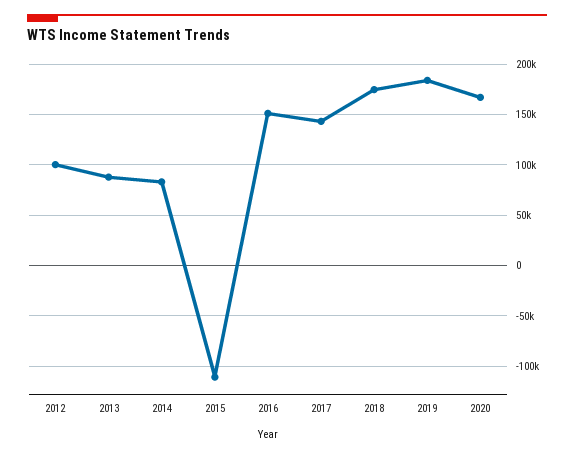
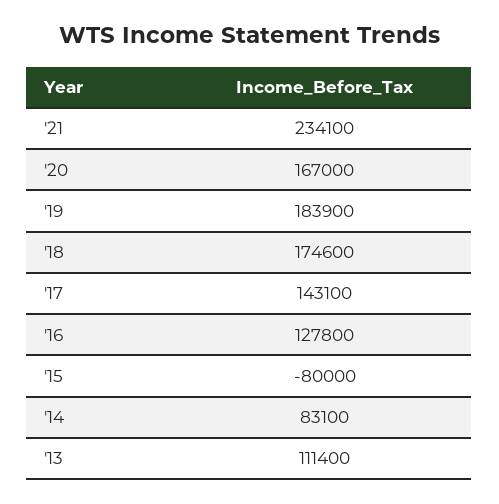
2012: 100000 -> none
2013: 90000 -> 111400
2015: -110000 -> -80000
2016: 150000 -> 127800
'21: none -> 234100

